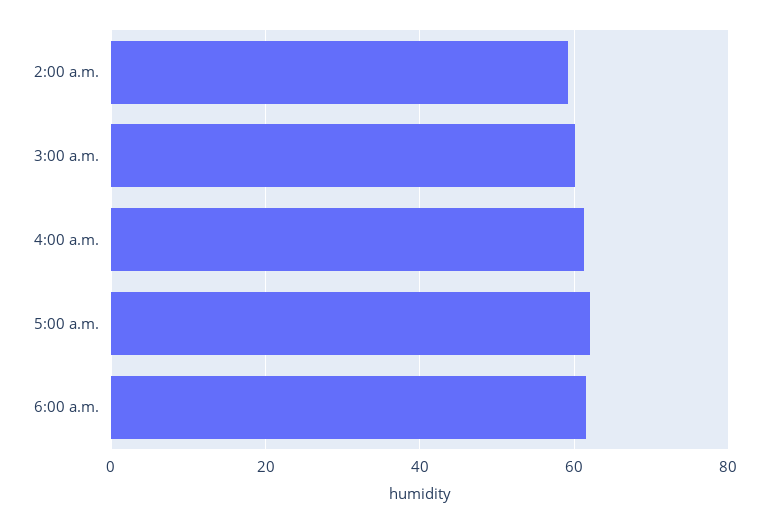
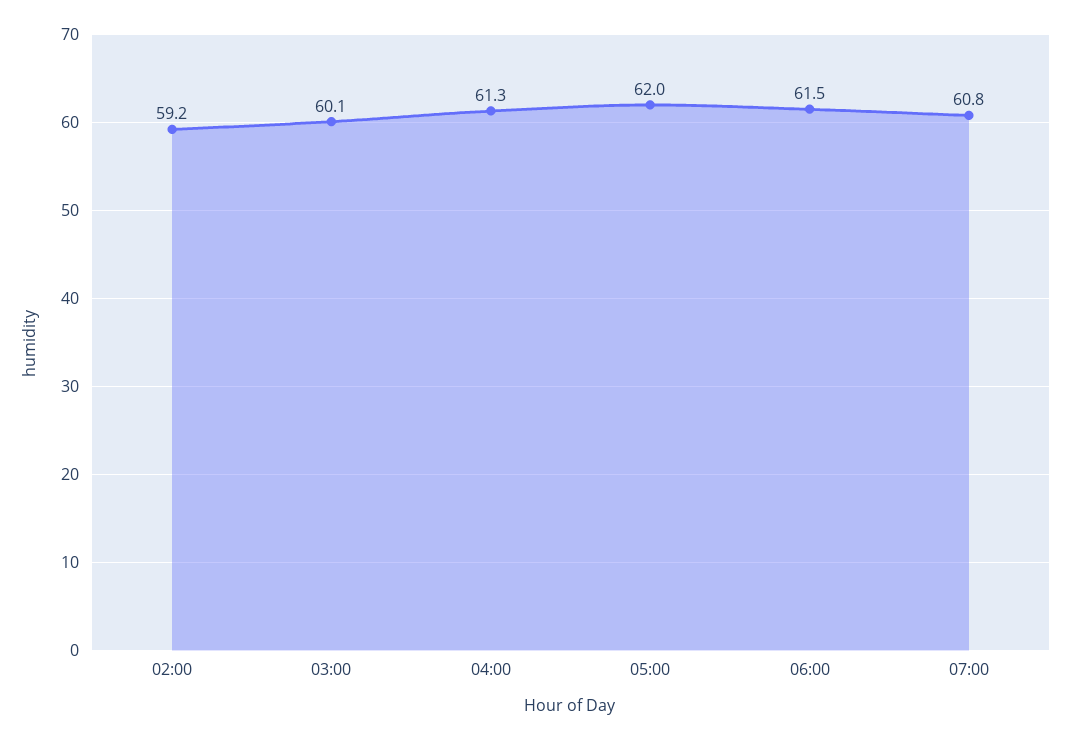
07:00: none -> 60.8

